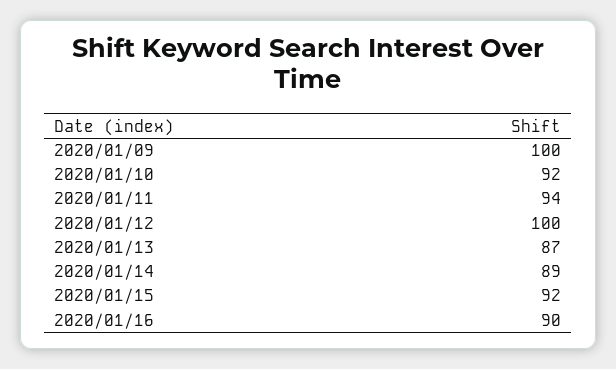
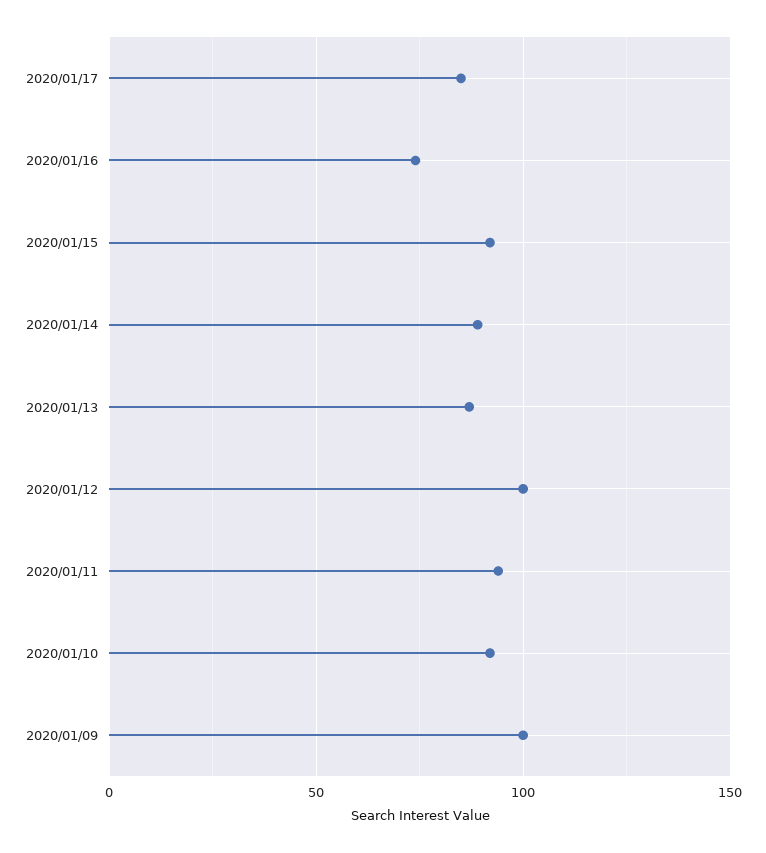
2020/01/16: 90 -> 75
2020/01/17: none -> 85

